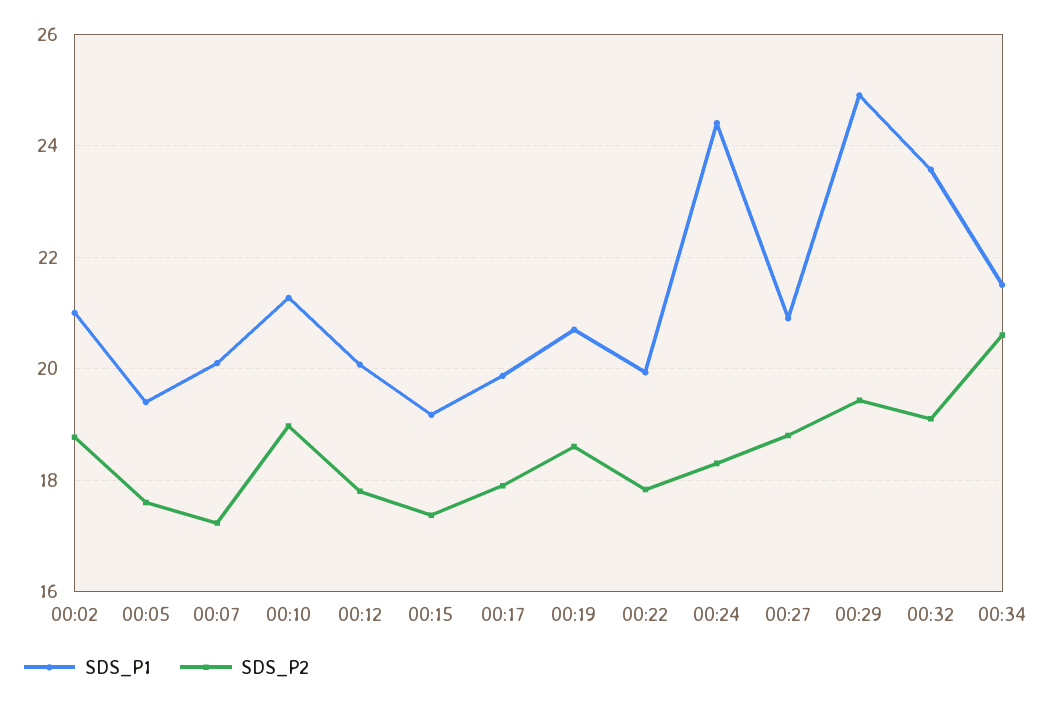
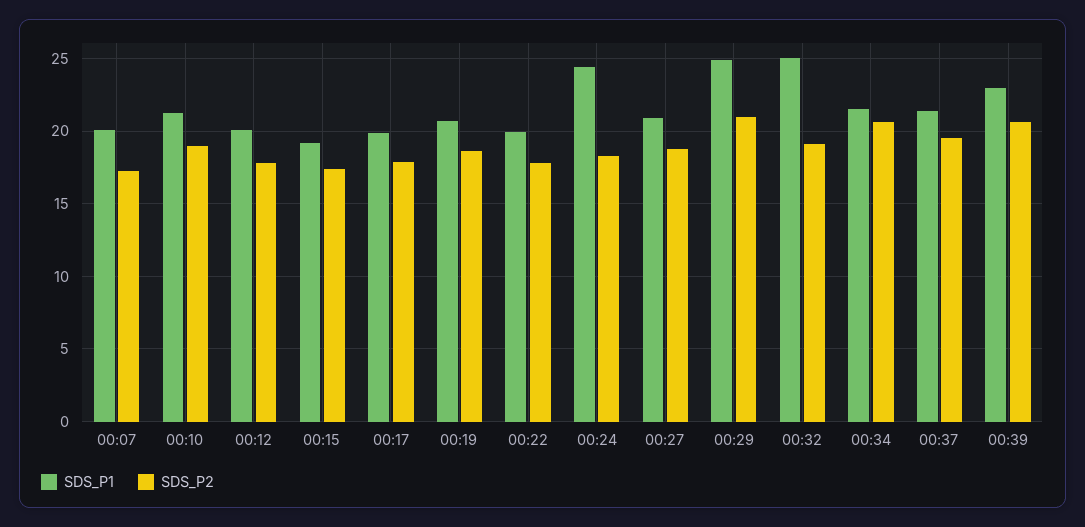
SDS_P1, 00:02: 21 -> none
SDS_P2, 00:02: 18.8 -> none
SDS_P1, 00:05: 19.4 -> none
SDS_P2, 00:05: 17.6 -> none
SDS_P2, 00:29: 19.4 -> 21
SDS_P1, 00:32: 23.6 -> 25
SDS_P1, 00:37: none -> 21.5
SDS_P2, 00:37: none -> 19.5
SDS_P1, 00:39: none -> 23
SDS_P2, 00:39: none -> 20.5

